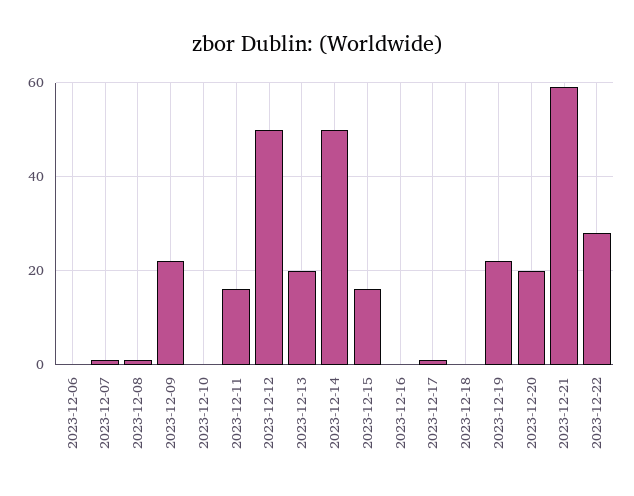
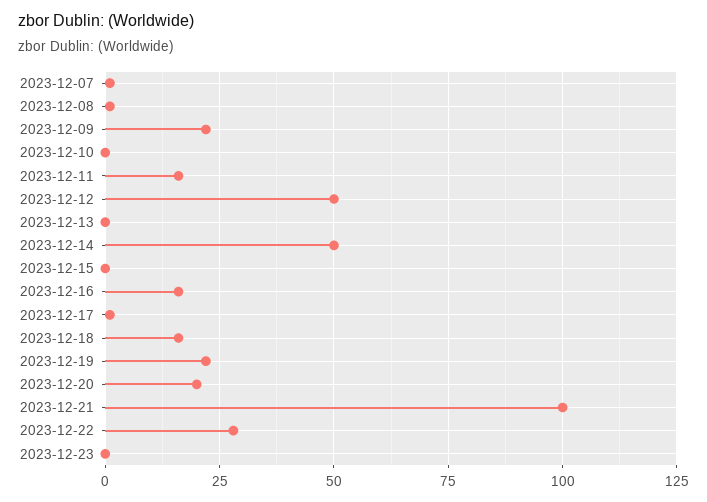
2023-12-06: 0 -> none
2023-12-13: 20 -> 0
2023-12-15: 15 -> 0
2023-12-16: 0 -> 15
2023-12-18: 0 -> 15
2023-12-21: 60 -> 100
2023-12-23: none -> 0

